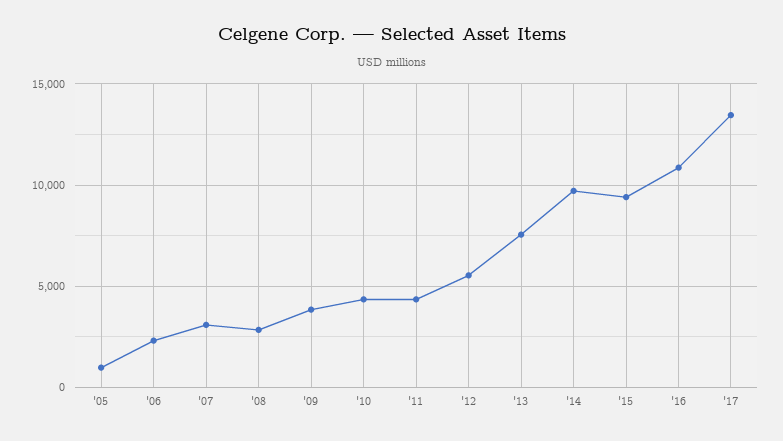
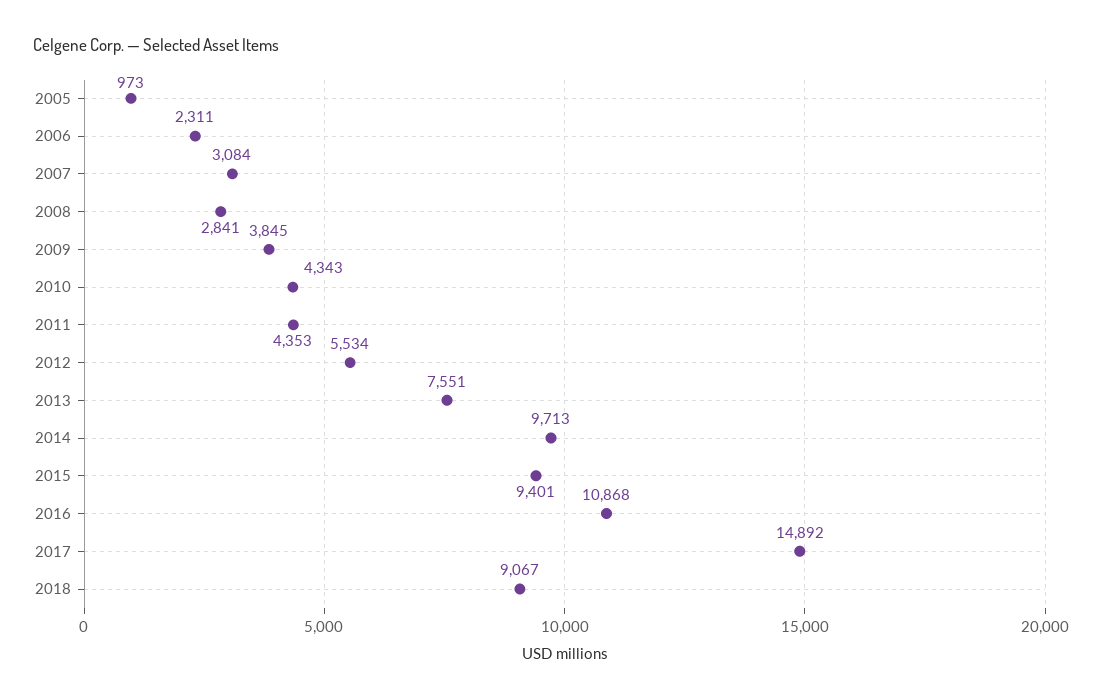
'17: 13500 -> 14892
2018: none -> 9067

